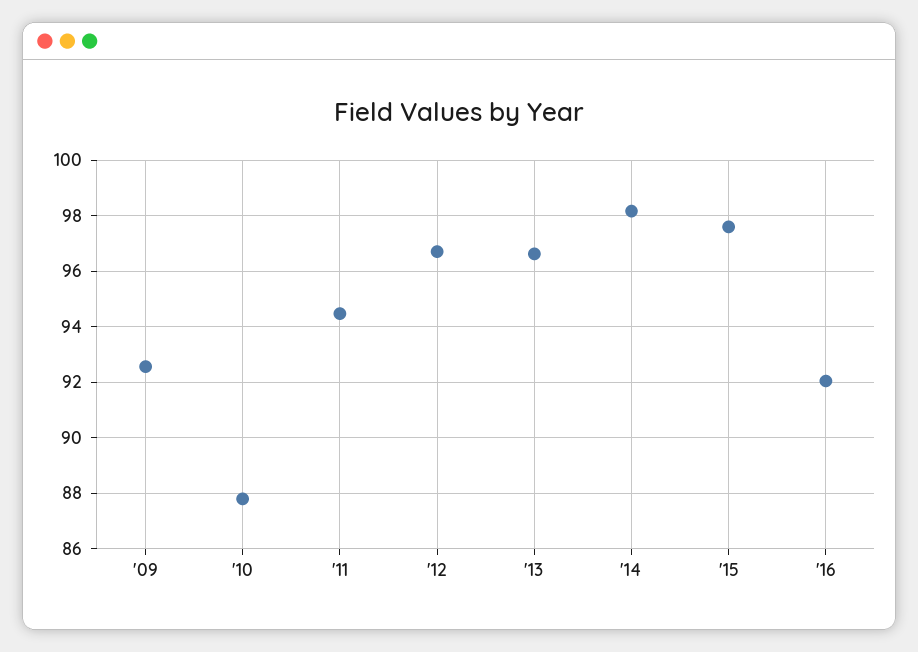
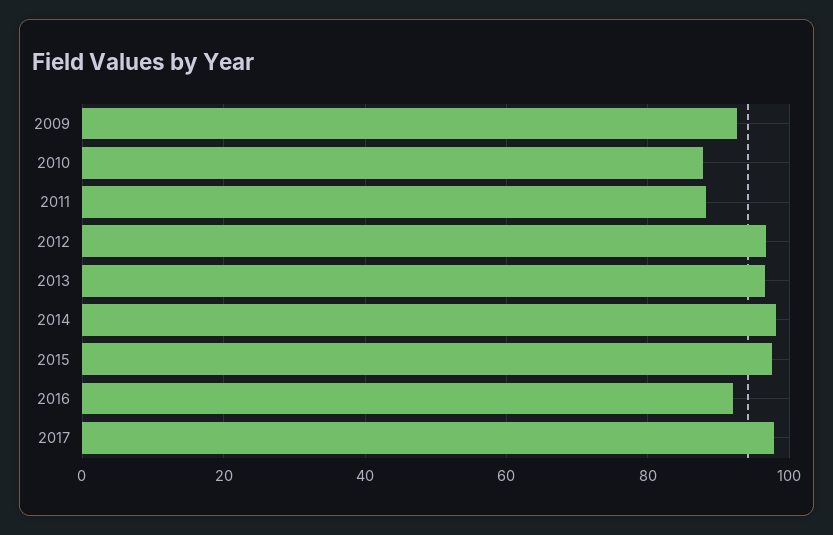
'11: 94.5 -> 88
2017: none -> 98

